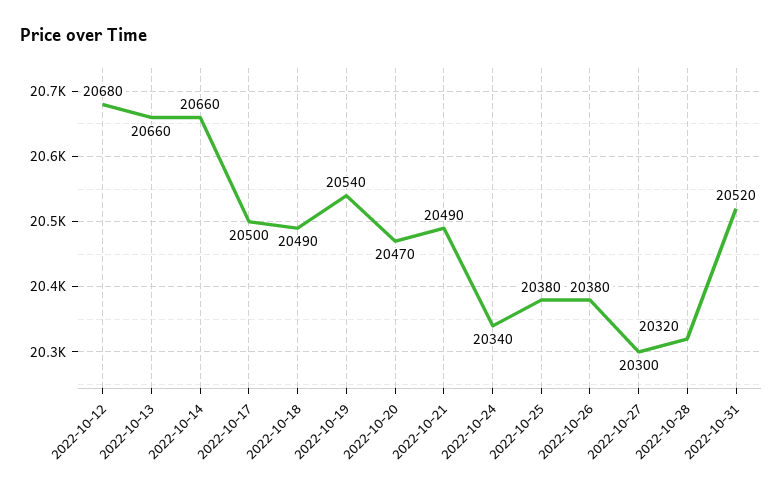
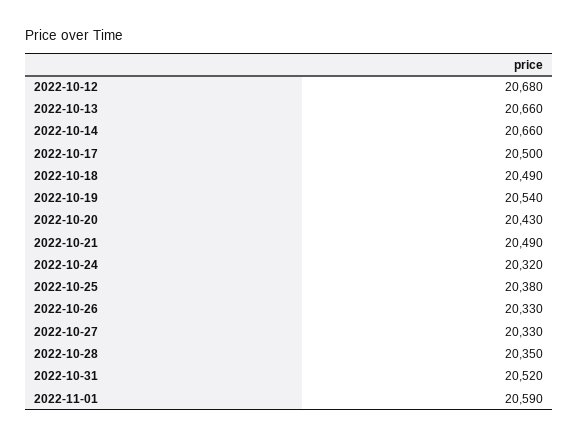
2022-10-20: 20470 -> 20430
2022-10-24: 20340 -> 20320
2022-10-26: 20380 -> 20330
2022-10-27: 20300 -> 20330
2022-10-28: 20320 -> 20350
2022-11-01: none -> 20590

